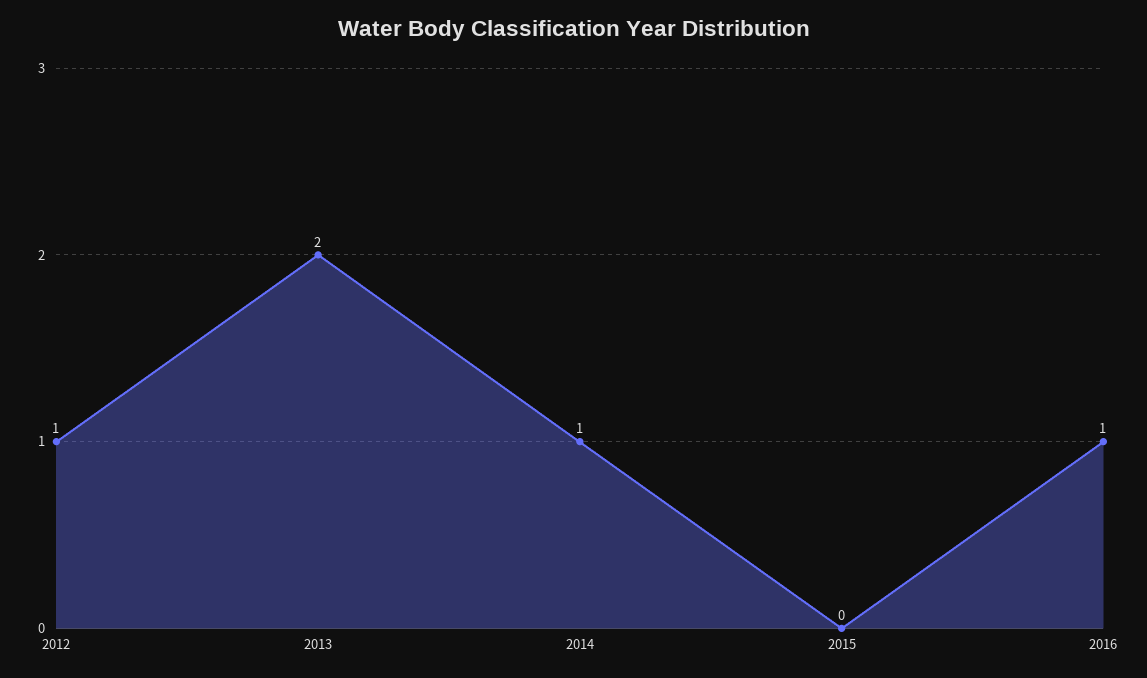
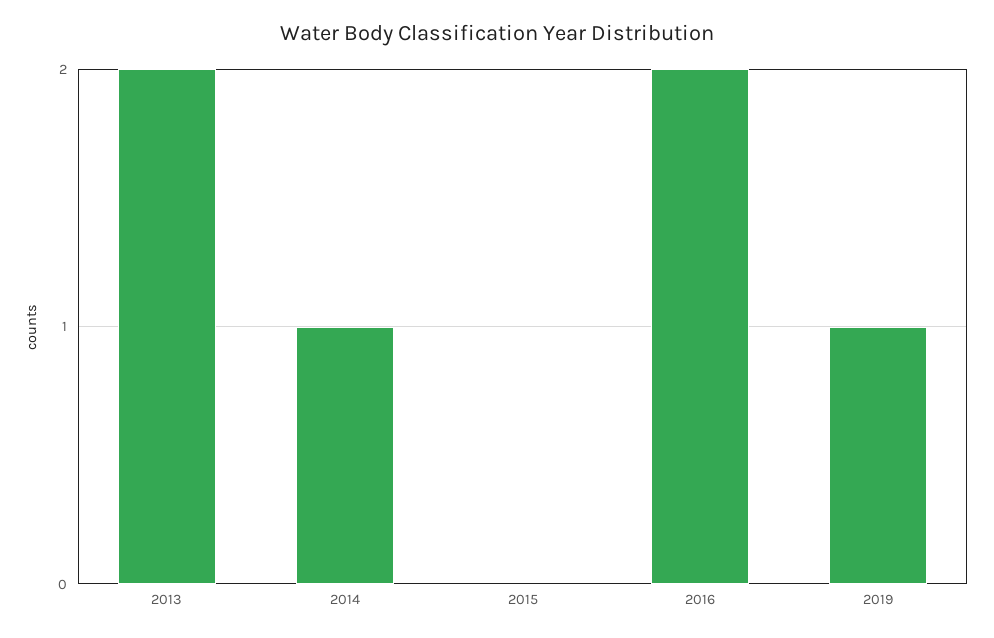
2012: 1 -> none
2016: 1 -> 2
2019: none -> 1

